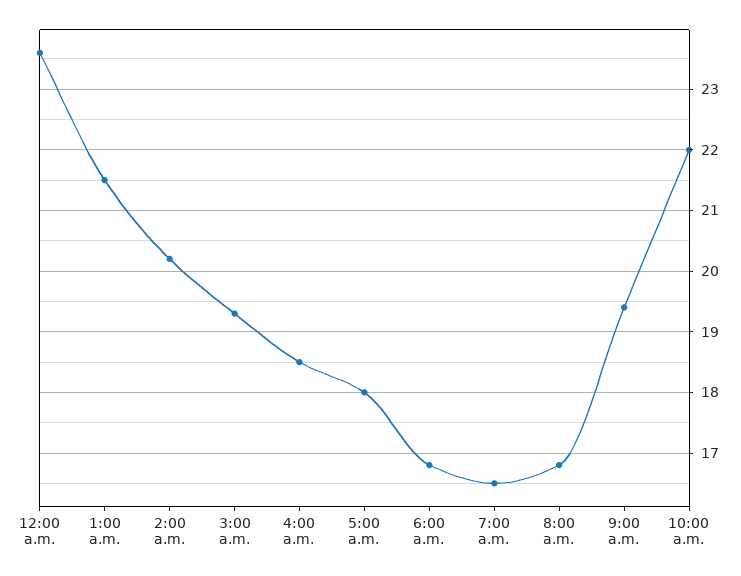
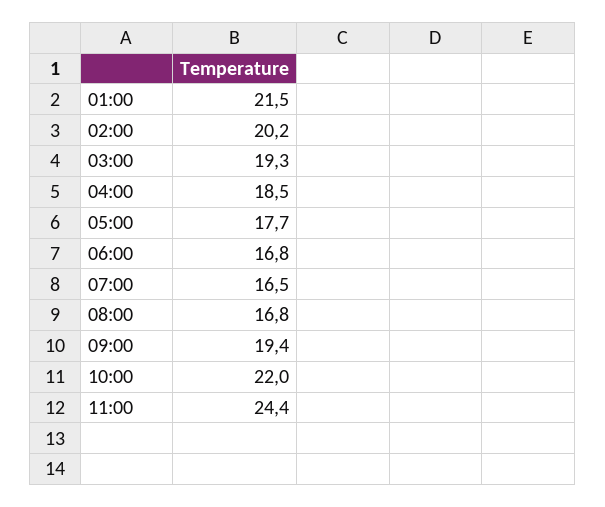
12:00 a.m.: 23.6 -> none
5:00 a.m.: 18 -> 17.7
11:00: none -> 24.4

